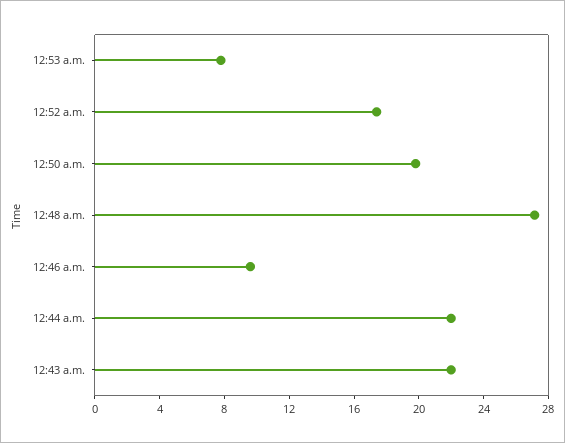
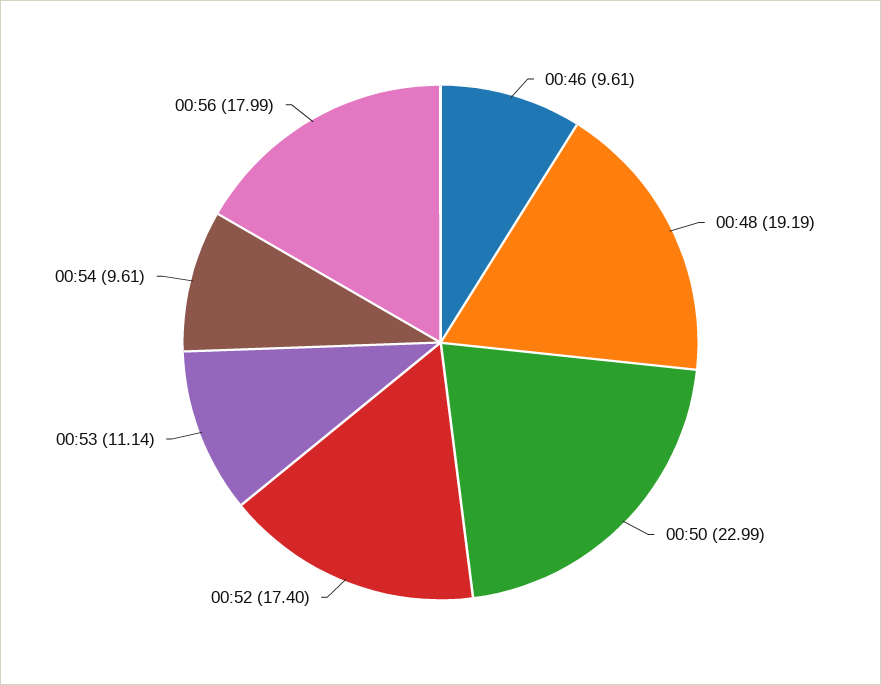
12:53 a.m.: 8 -> 11.14
12:50 a.m.: 20 -> 22.99
12:48 a.m.: 27 -> 19.19
12:44 a.m.: 22 -> none
12:43 a.m.: 22 -> none
00:54: none -> 9.61
00:56: none -> 17.99

